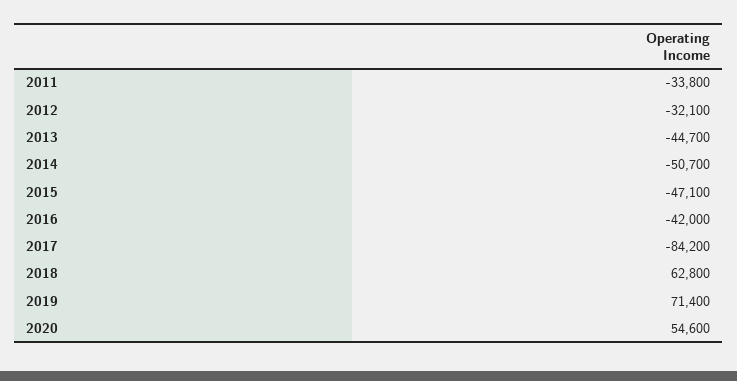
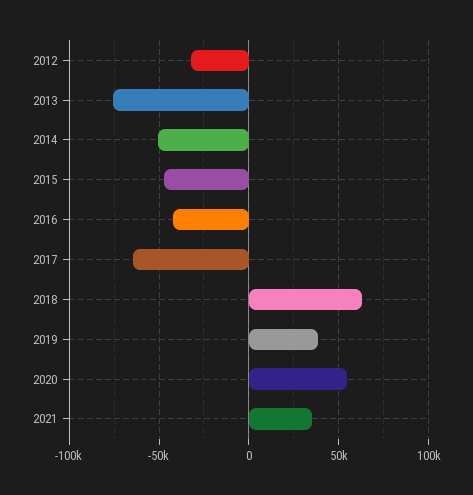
2011: -33800 -> none
2013: -44700 -> -75000
2017: -84200 -> -65000
2019: 71400 -> 40000
2021: none -> 35000

